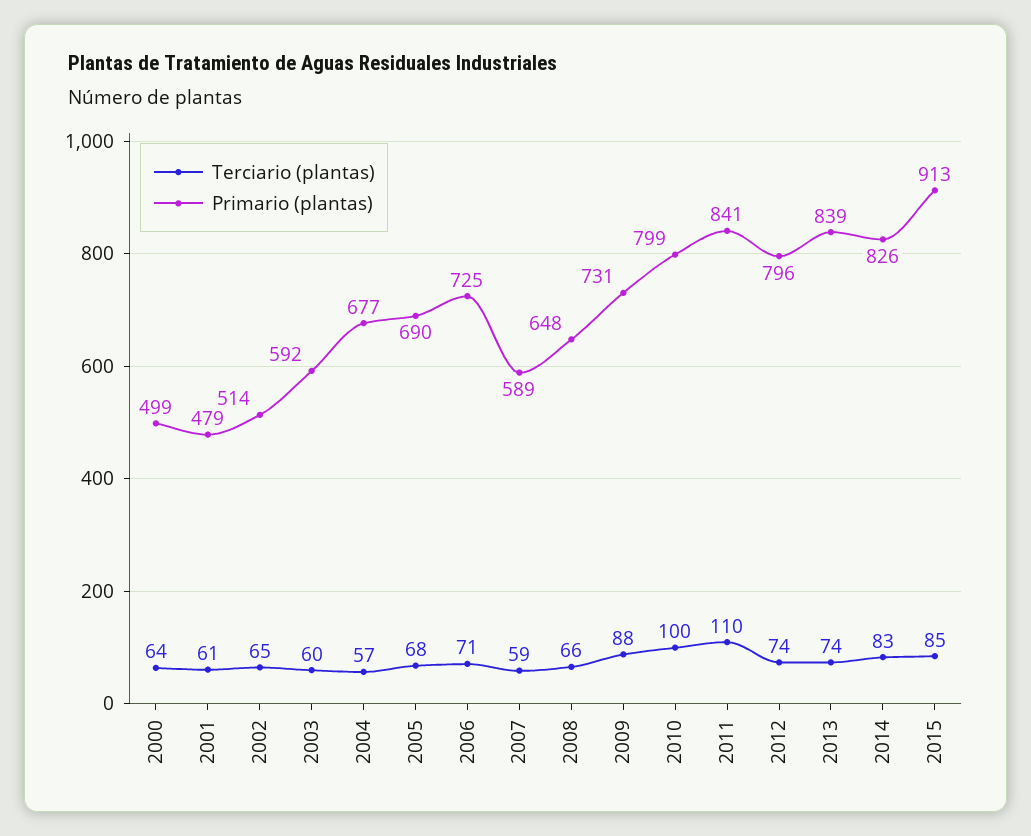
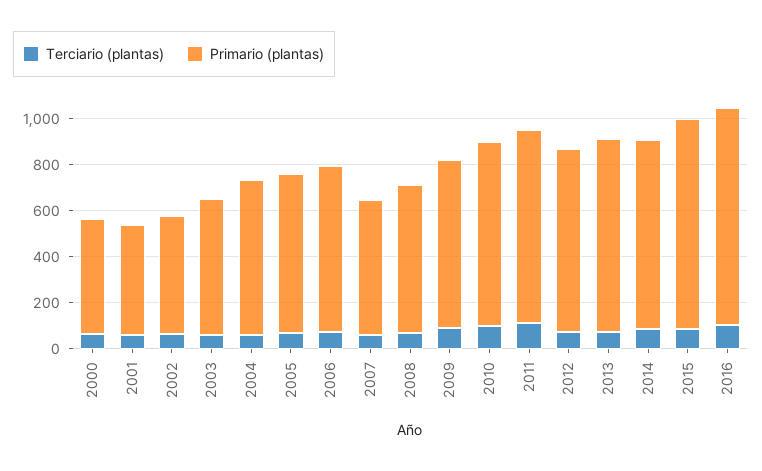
Terciario (plantas), 2016: none -> 100
Primario (plantas), 2016: none -> 950

